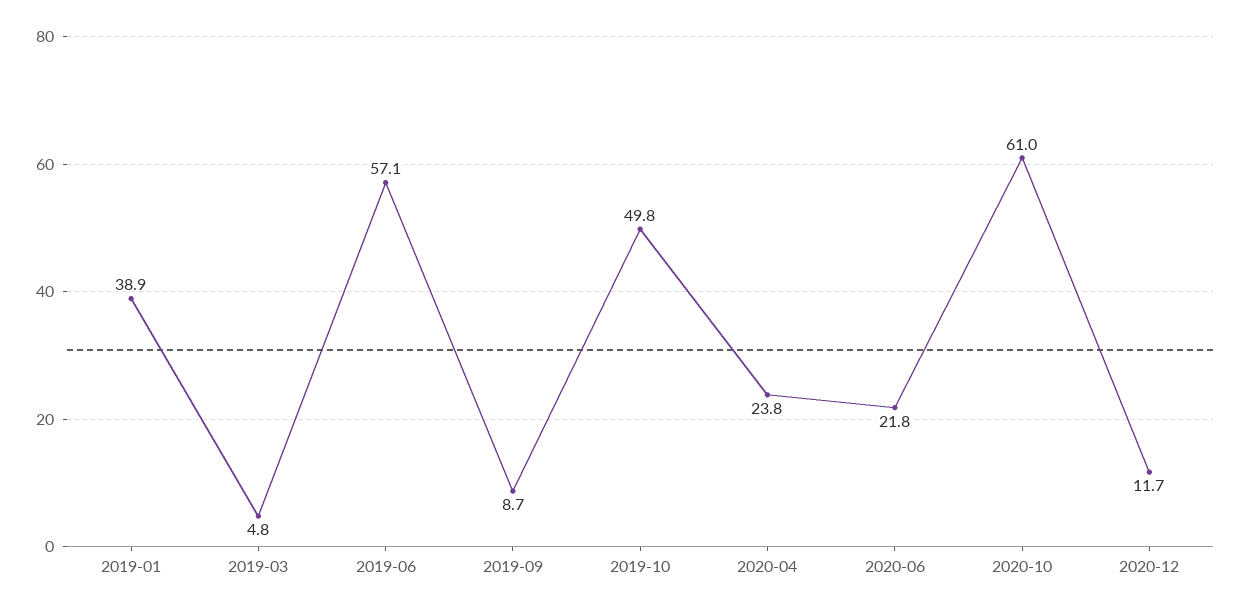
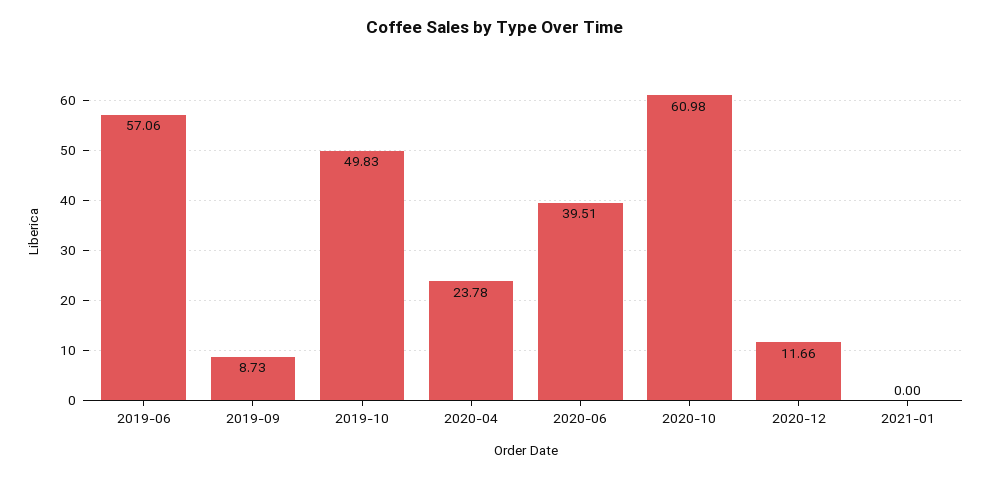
2019-01: 38.9 -> none
2019-03: 4.8 -> none
2020-06: 21.8 -> 39.51
2021-01: none -> 0

